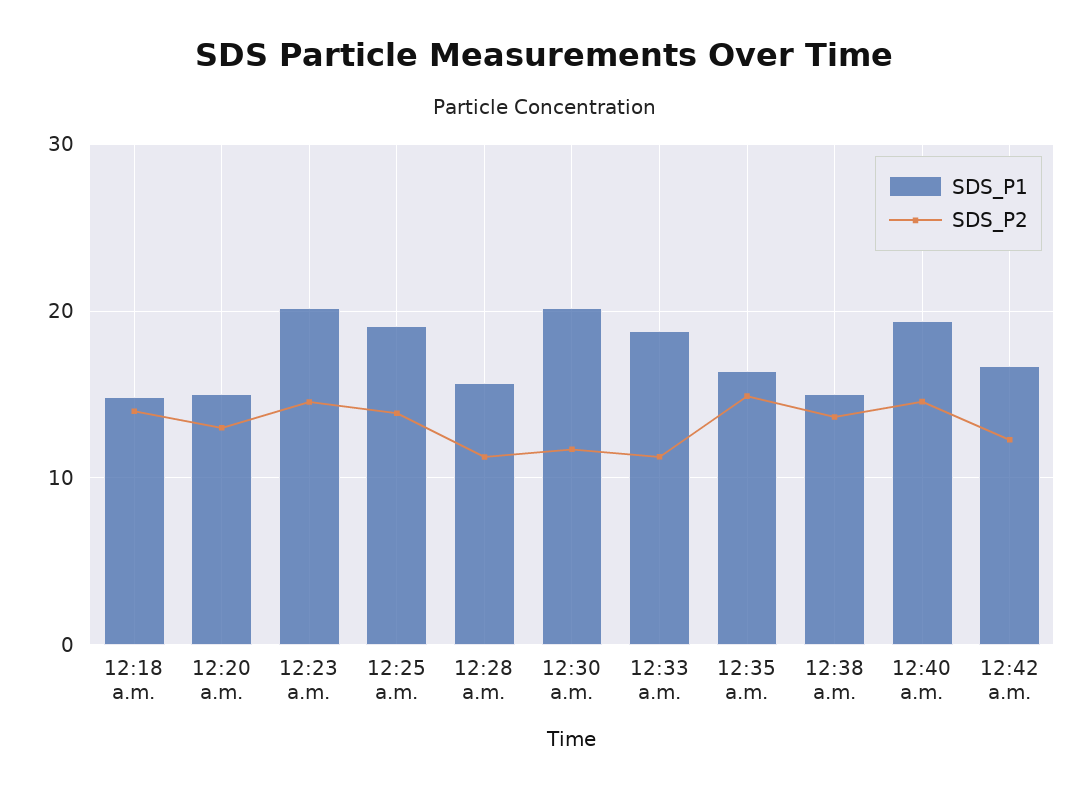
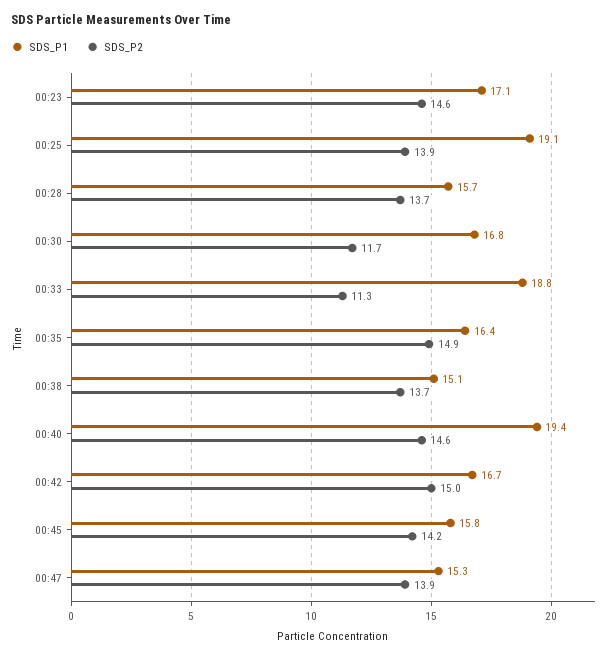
SDS_P1, 12:18 a.m.: 15 -> none
SDS_P2, 12:18 a.m.: 14 -> none
SDS_P1, 12:20 a.m.: 15 -> none
SDS_P2, 12:20 a.m.: 13 -> none
SDS_P1, 12:23 a.m.: 20 -> 17.1
SDS_P2, 12:28 a.m.: 11 -> 13.7
SDS_P1, 12:30 a.m.: 20 -> 16.8
SDS_P2, 12:42 a.m.: 12 -> 15
SDS_P1, 00:45: none -> 15.8
SDS_P2, 00:45: none -> 14.2
SDS_P1, 00:47: none -> 15.3
SDS_P2, 00:47: none -> 13.9

